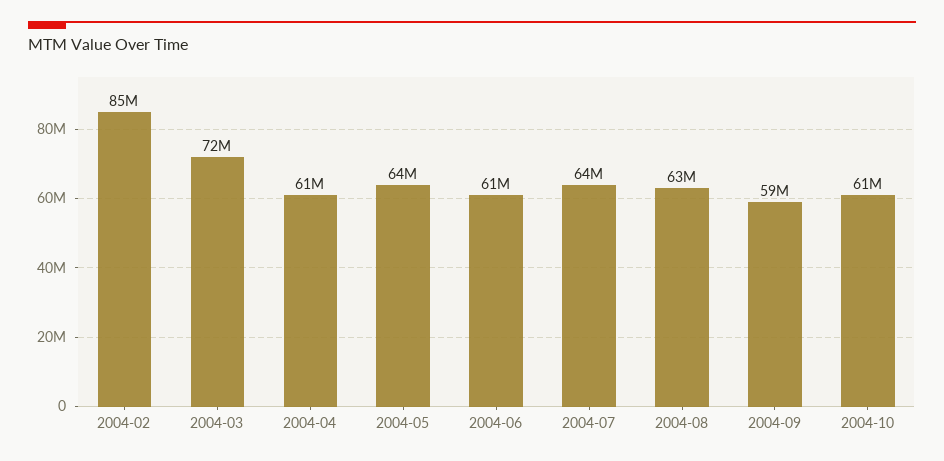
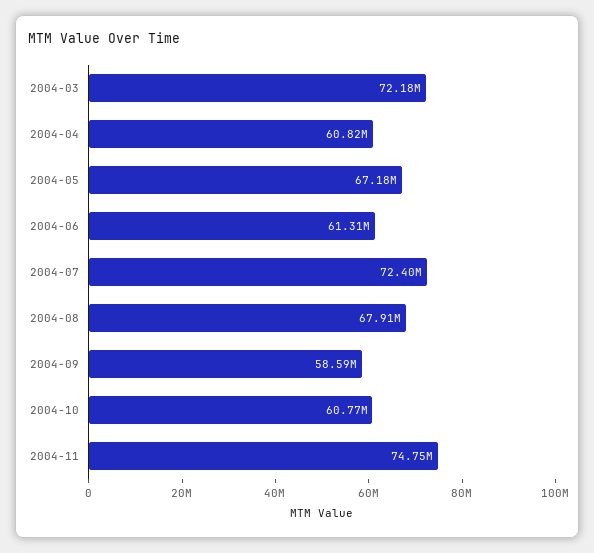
2004-02: 85000000 -> none
2004-05: 64000000 -> 67180000
2004-07: 64000000 -> 72400000
2004-08: 63000000 -> 67910000
2004-11: none -> 74750000

